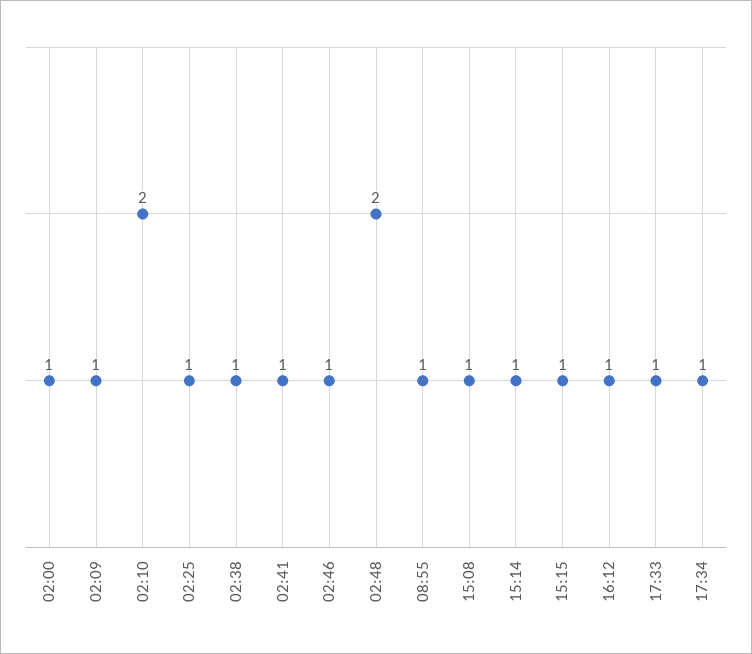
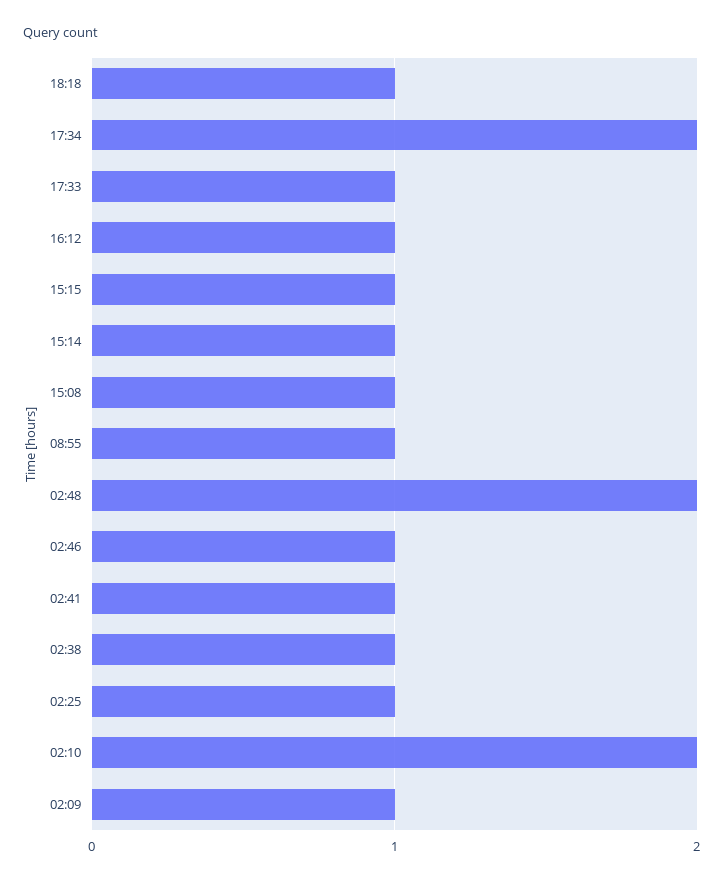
02:00: 1 -> none
17:34: 1 -> 2
18:18: none -> 1

